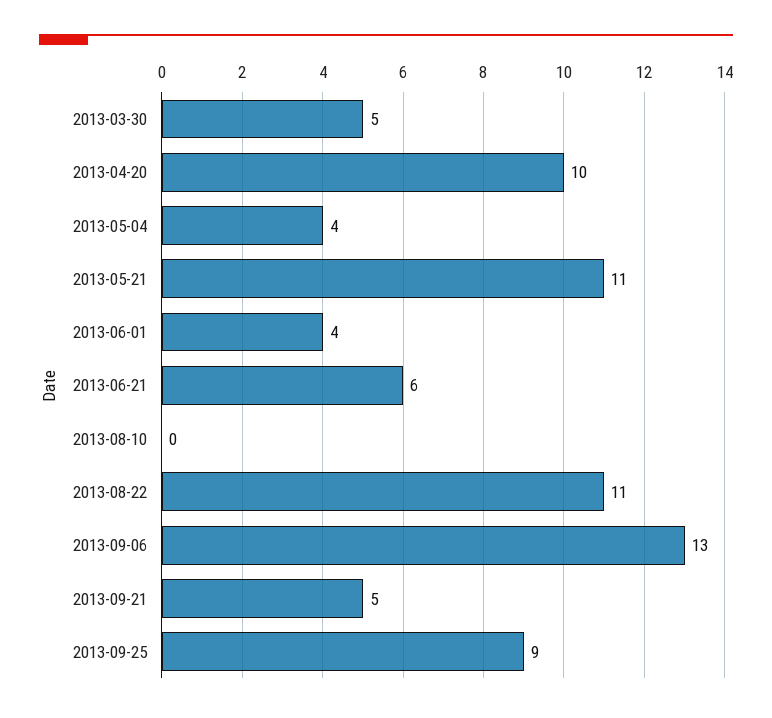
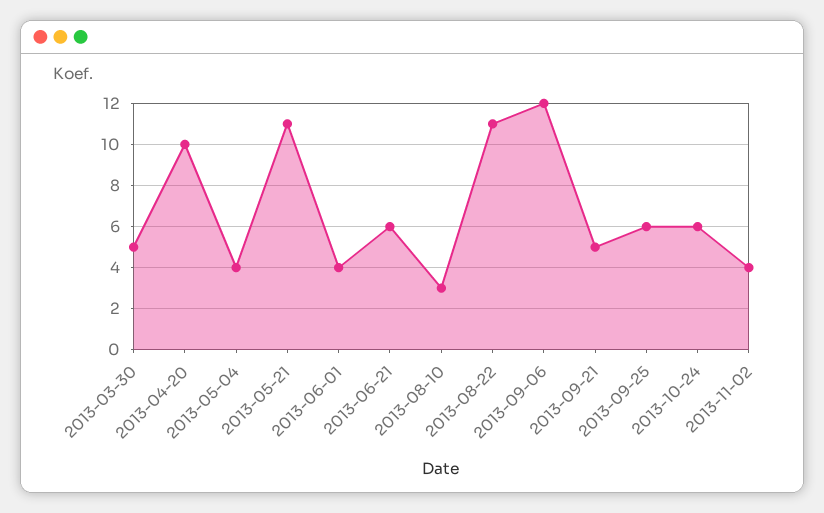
2013-08-10: 0 -> 3
2013-09-06: 13 -> 12
2013-09-25: 9 -> 6
2013-10-24: none -> 6
2013-11-02: none -> 4

